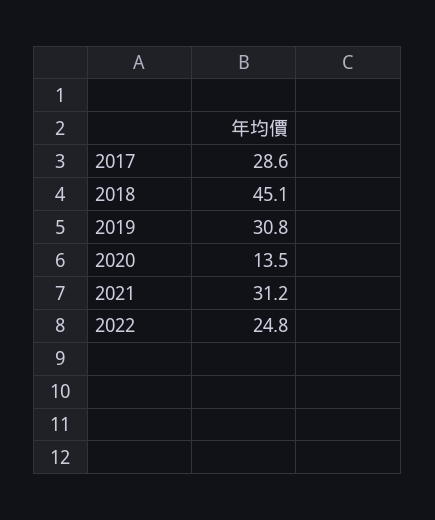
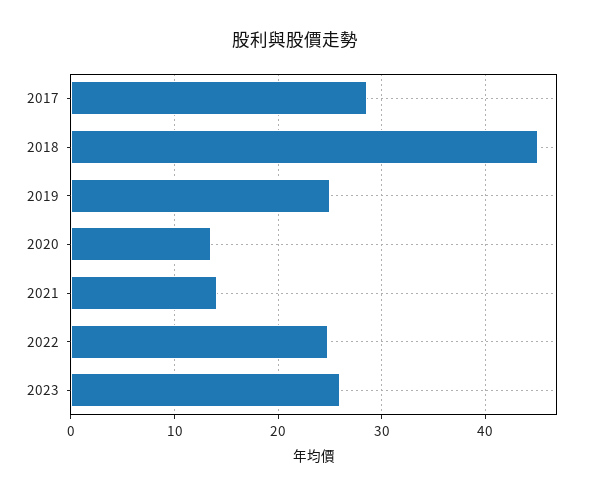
2019: 30.8 -> 25
2021: 31.2 -> 14
2023: none -> 26

